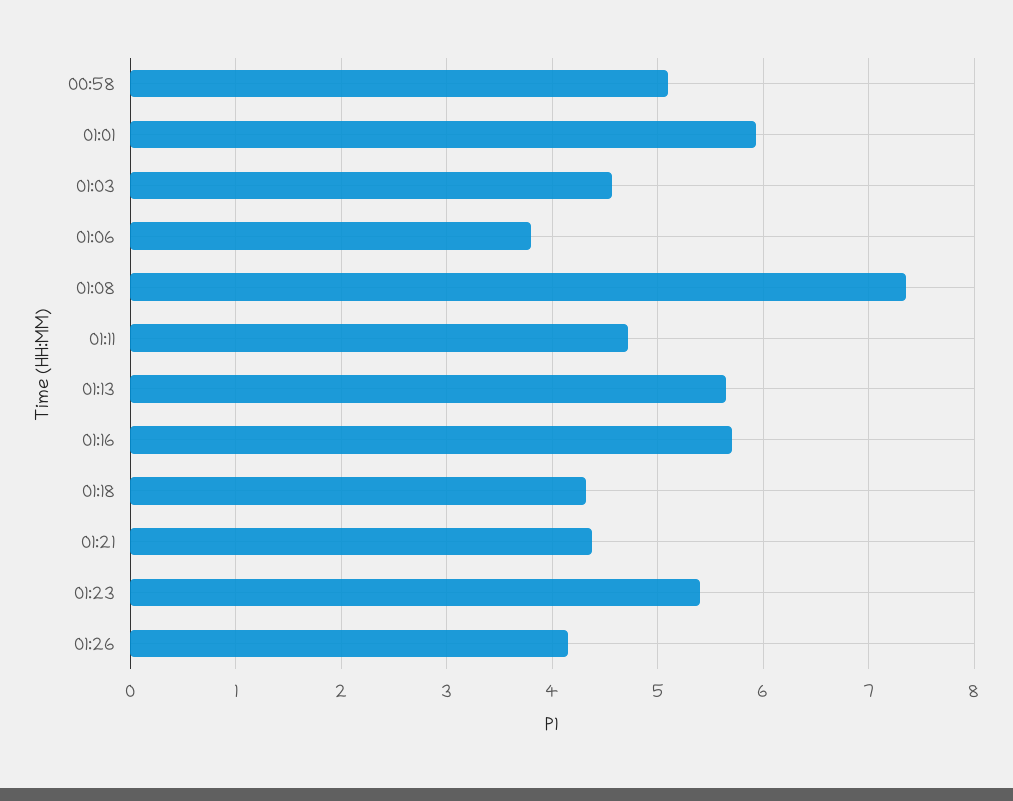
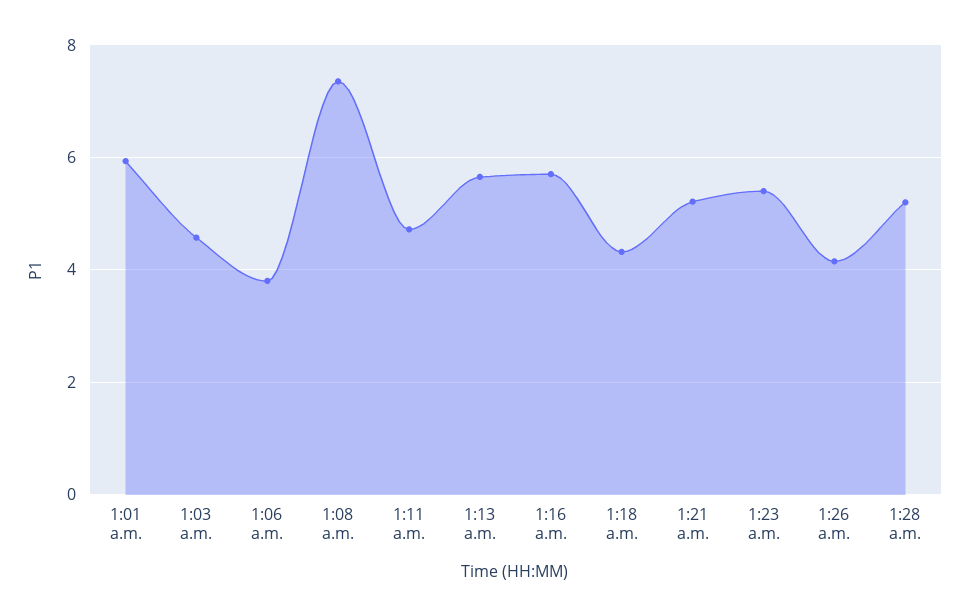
00:58: 5.1 -> none
01:21: 4.4 -> 5.2
1:28 a.m.: none -> 5.2

